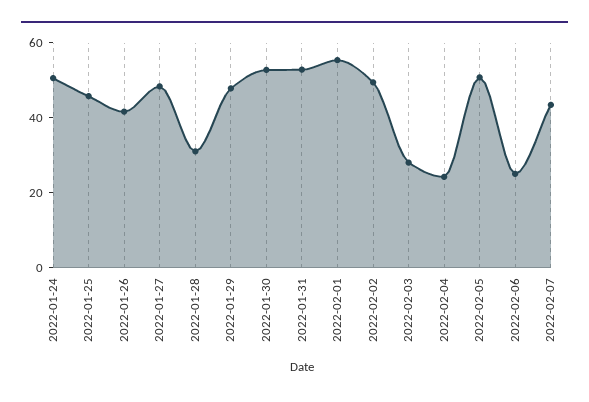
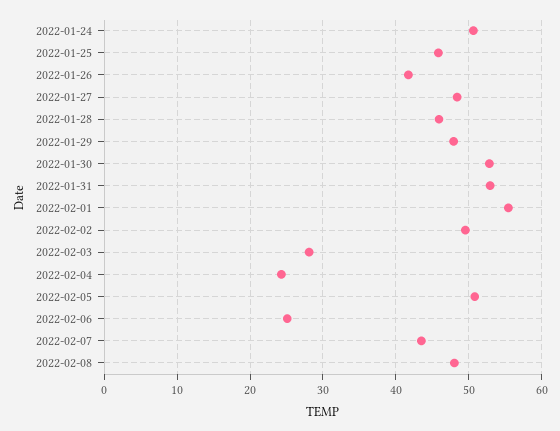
2022-01-28: 30 -> 46
2022-02-08: none -> 48

